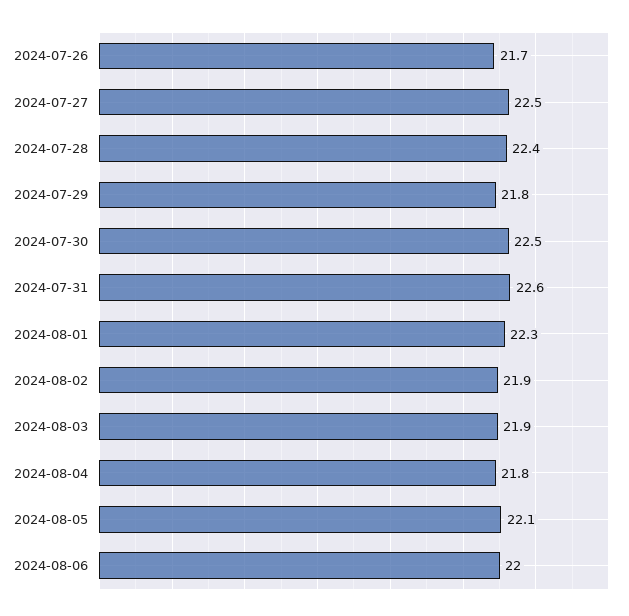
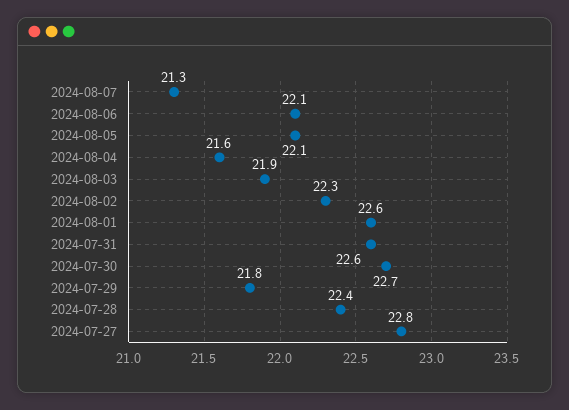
2024-07-26: 21.7 -> none
2024-07-27: 22.5 -> 22.8
2024-07-30: 22.5 -> 22.7
2024-08-01: 22.3 -> 22.6
2024-08-02: 21.9 -> 22.3
2024-08-04: 21.8 -> 21.6
2024-08-06: 22 -> 22.1
2024-08-07: none -> 21.3

